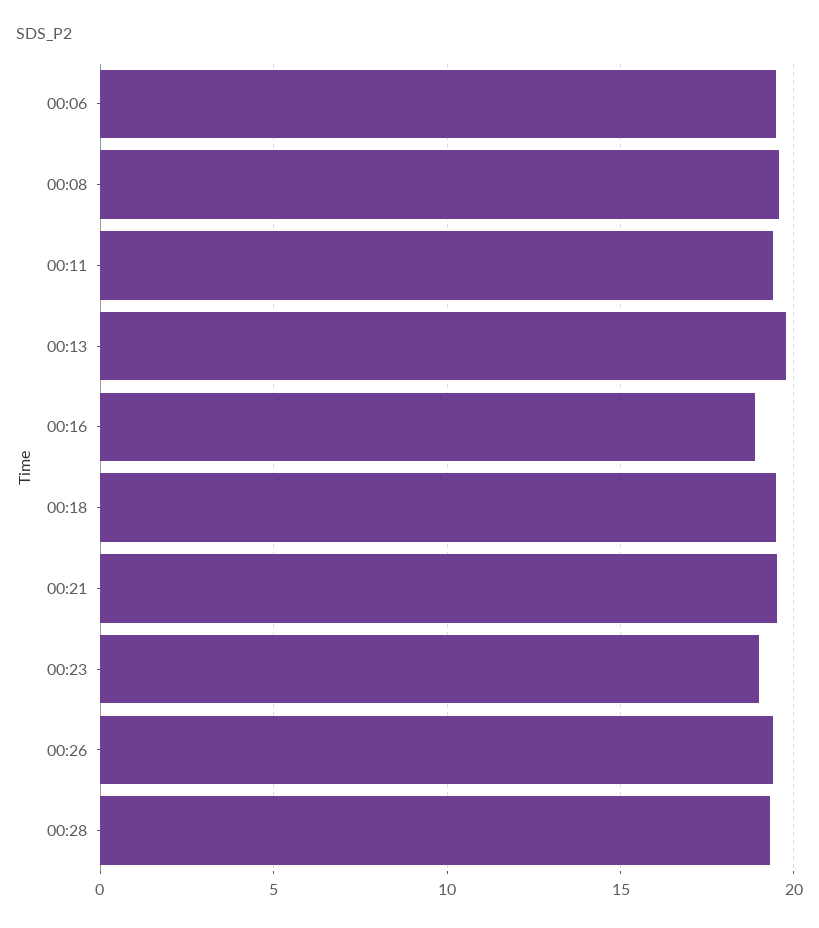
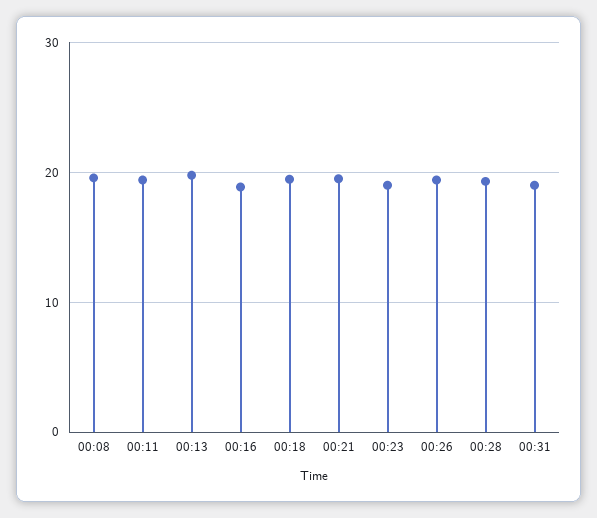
00:06: 19.5 -> none
00:31: none -> 19

